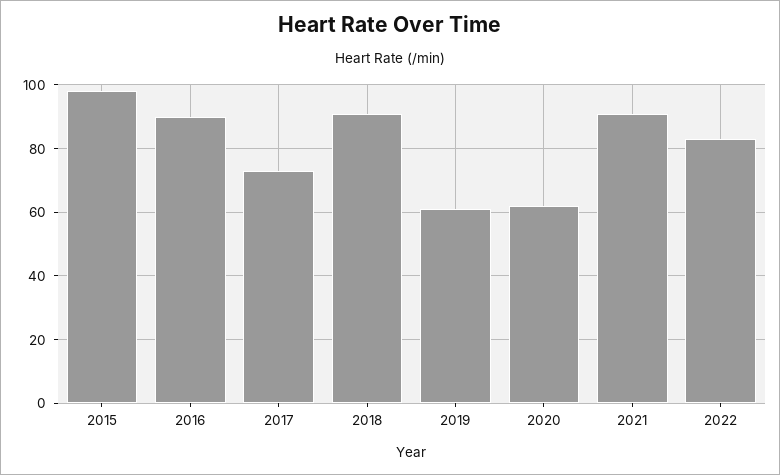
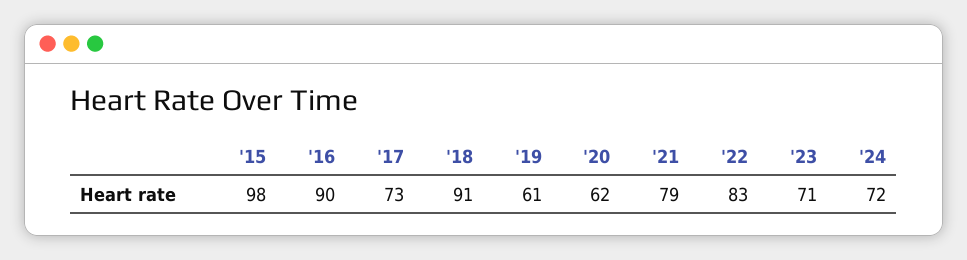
2021: 90 -> 79
'23: none -> 71
'24: none -> 72

